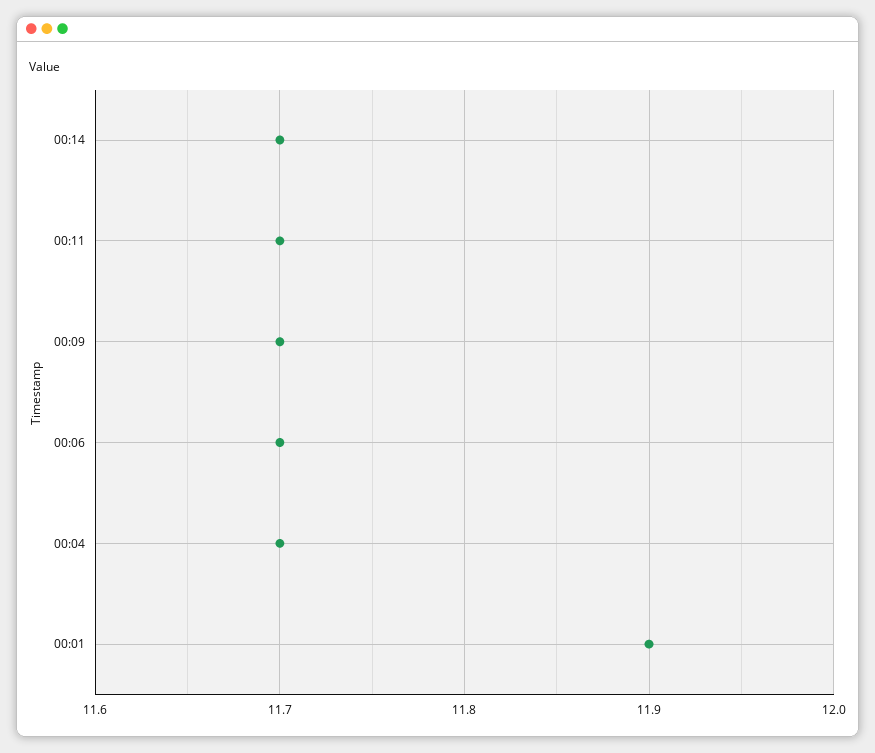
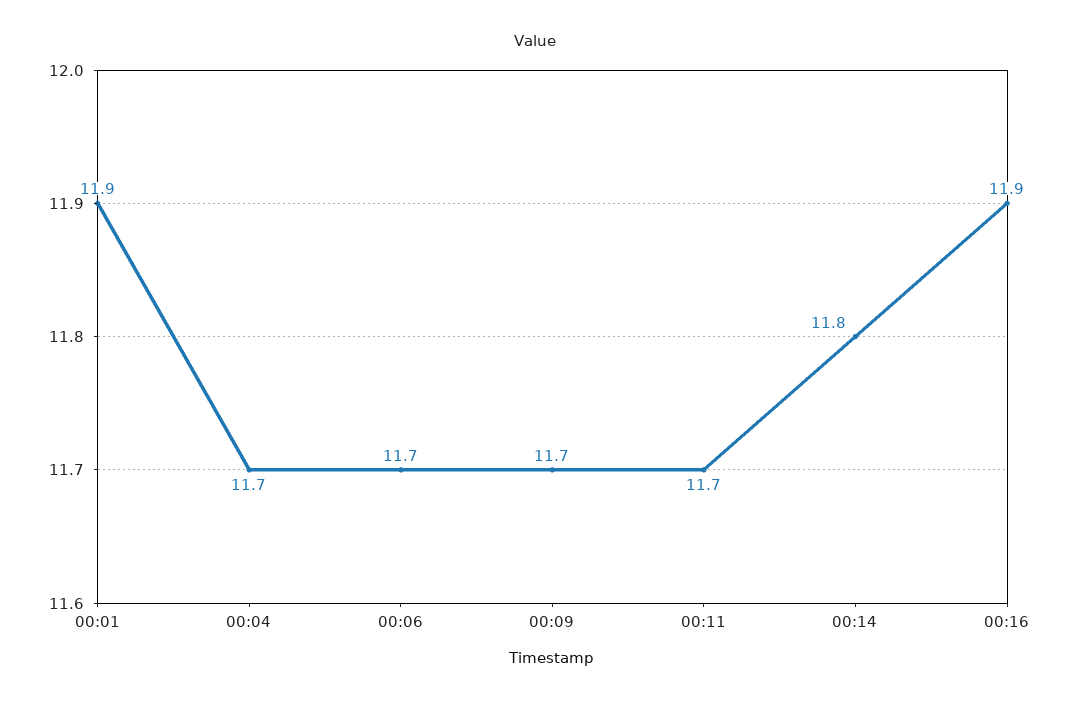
00:14: 11.7 -> 11.8
00:16: none -> 11.9

